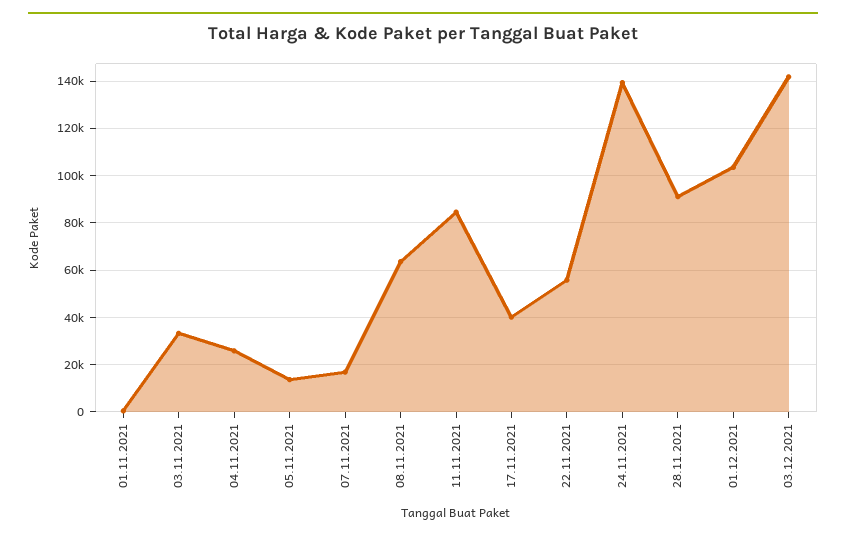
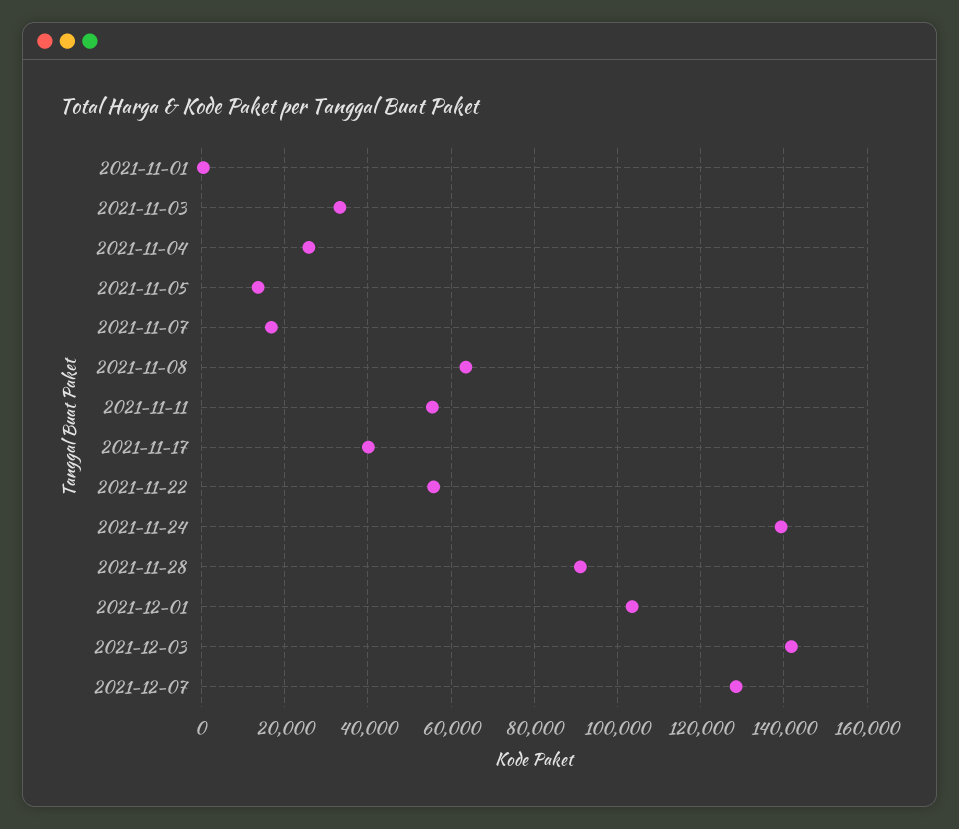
11.11.2021: 85000 -> 56000
2021-12-07: none -> 128000

